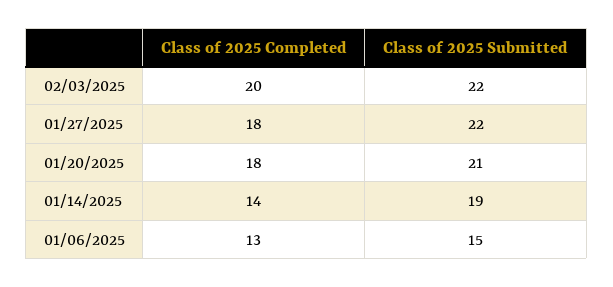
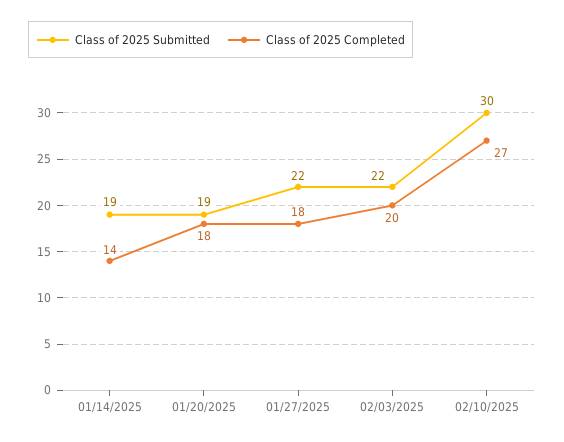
Class of 2025 Submitted, 01/20/2025: 21 -> 19
Class of 2025 Completed, 01/06/2025: 13 -> none
Class of 2025 Submitted, 01/06/2025: 15 -> none
Class of 2025 Submitted, 02/10/2025: none -> 30
Class of 2025 Completed, 02/10/2025: none -> 27

